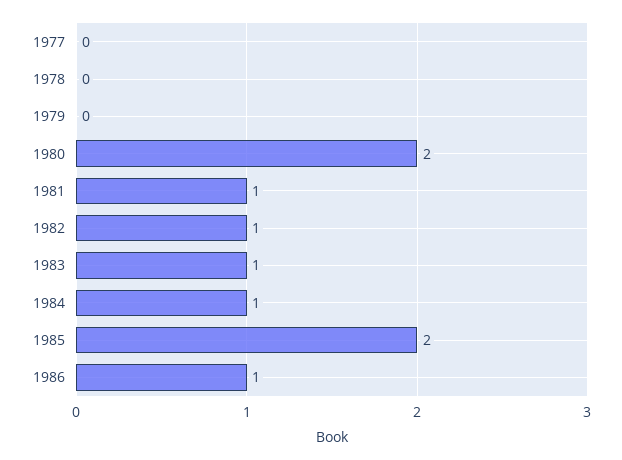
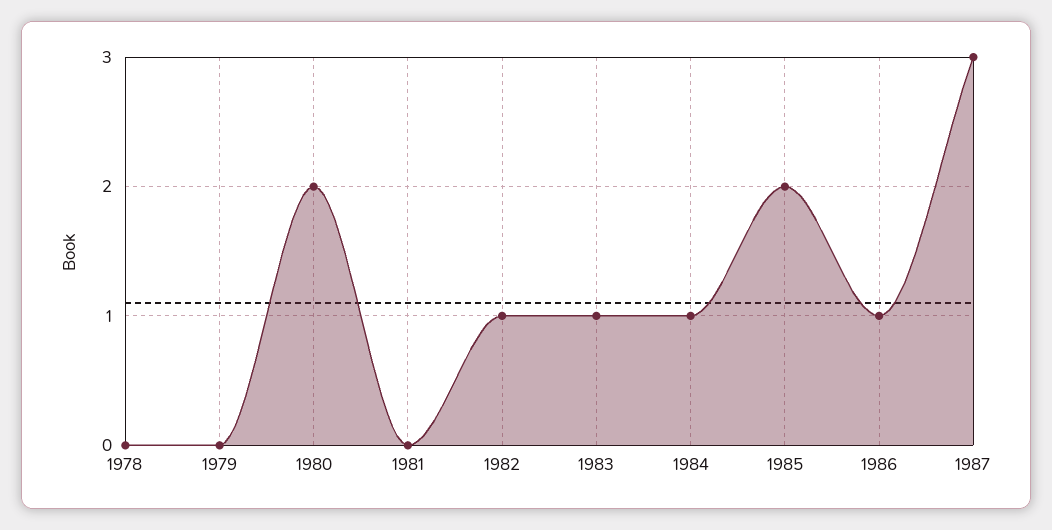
1977: 0 -> none
1981: 1 -> 0
1987: none -> 3

